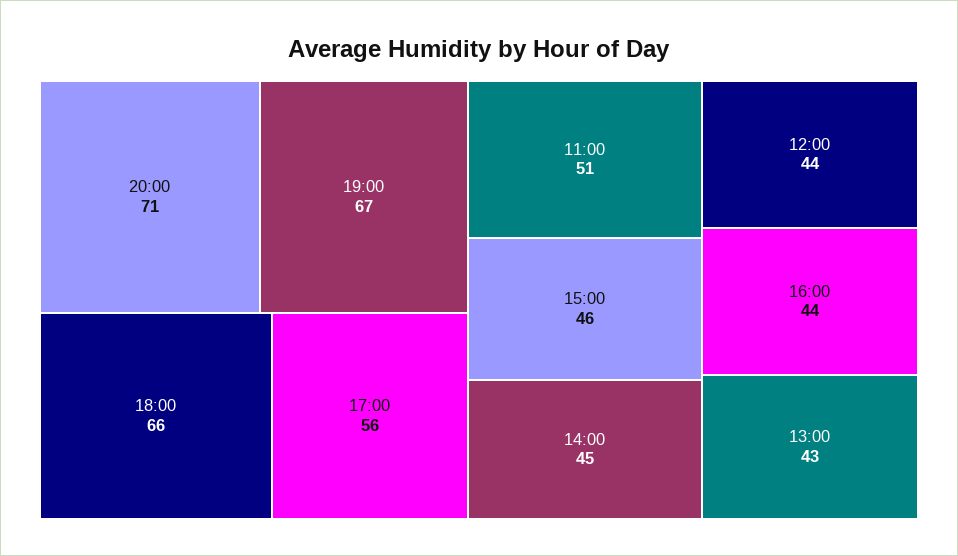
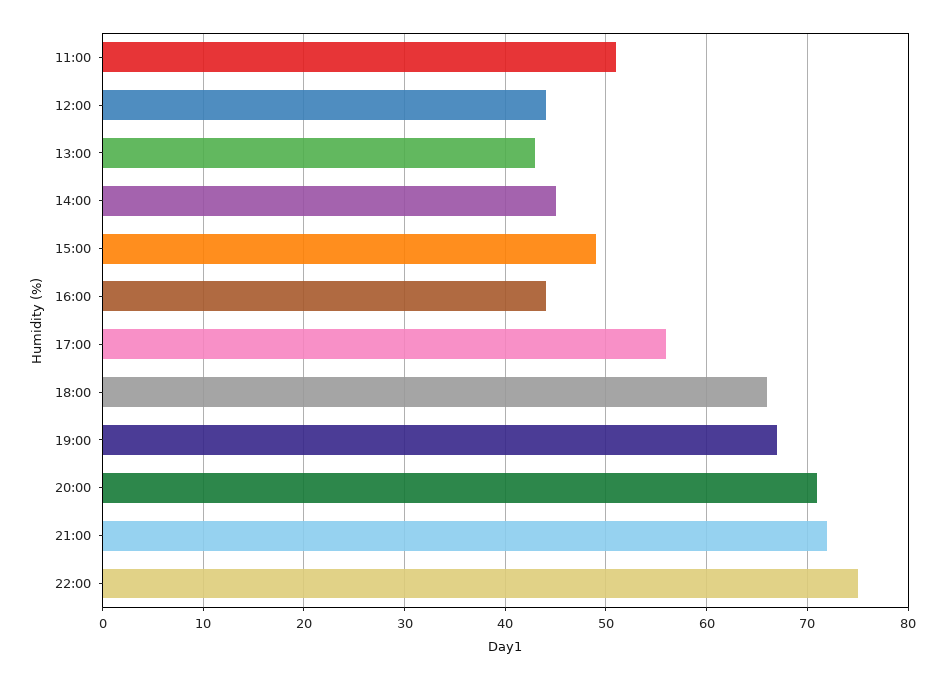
15:00: 46 -> 49
21:00: none -> 72
22:00: none -> 75

